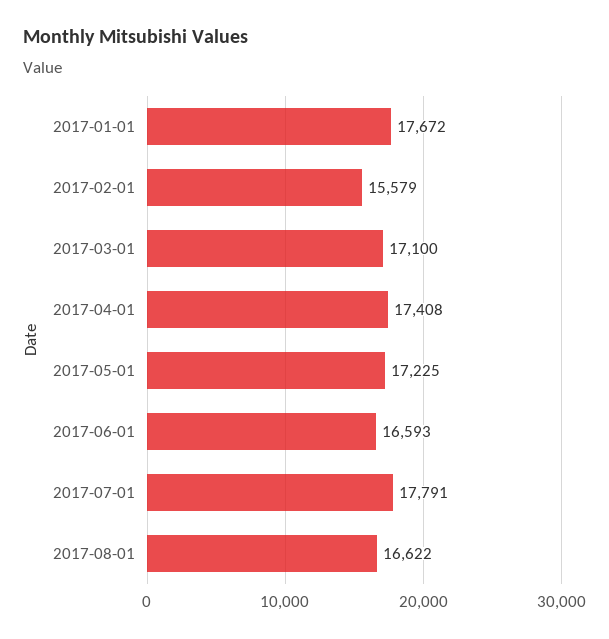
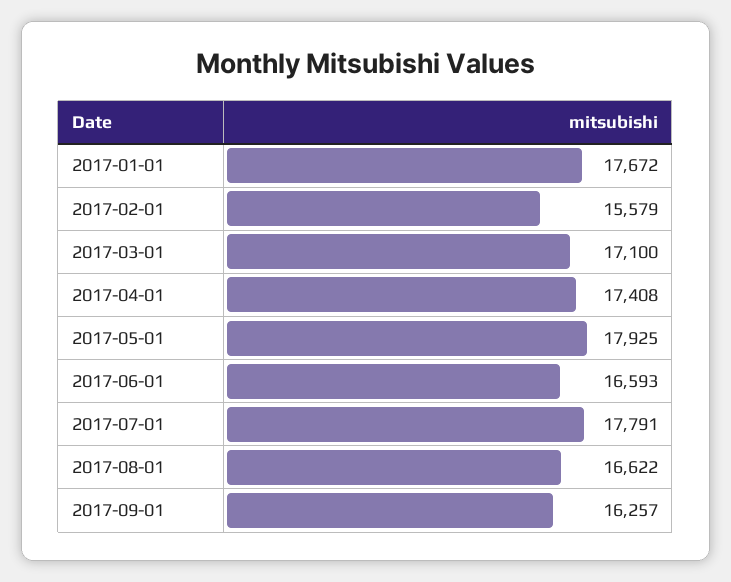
2017-05-01: 17225 -> 17925
2017-09-01: none -> 16257

